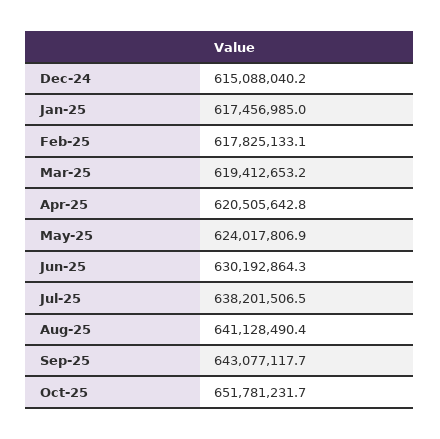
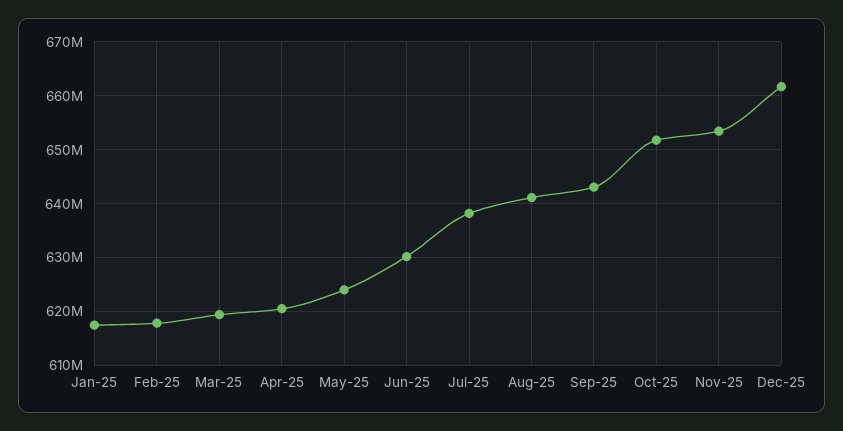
Dec-24: 615088040.2 -> none
Nov-25: none -> 654000000
Dec-25: none -> 662000000

